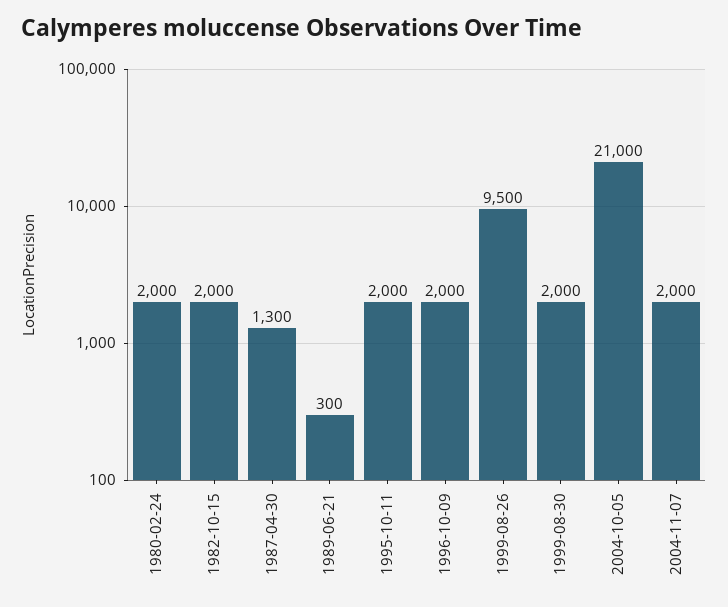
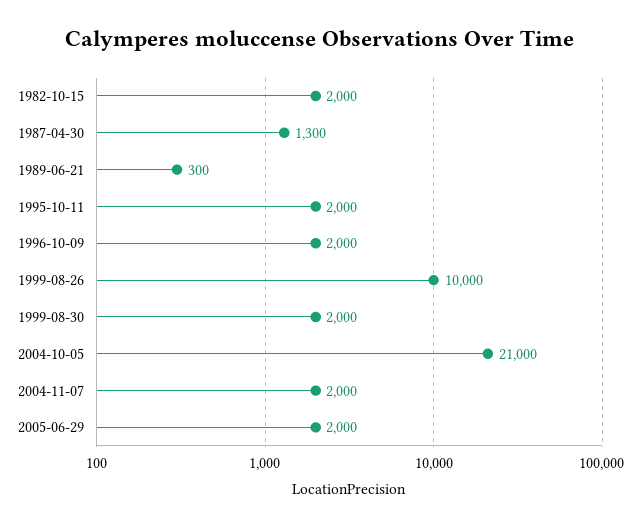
1980-02-24: 2000 -> none
1999-08-26: 9500 -> 10000
2005-06-29: none -> 2000

